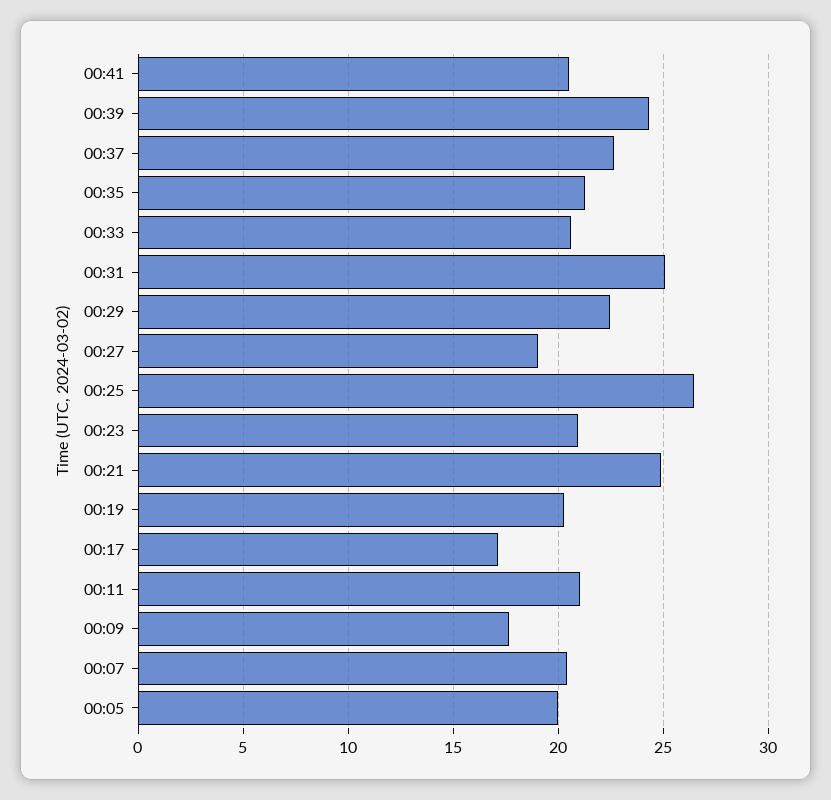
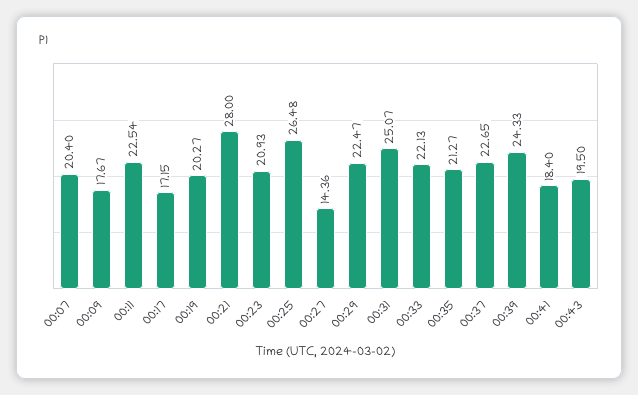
00:41: 20.5 -> 18.4
00:33: 20.5 -> 22.13
00:27: 19 -> 14.36
00:21: 25 -> 28
00:11: 21 -> 22.54
00:05: 20 -> none
00:43: none -> 19.5

